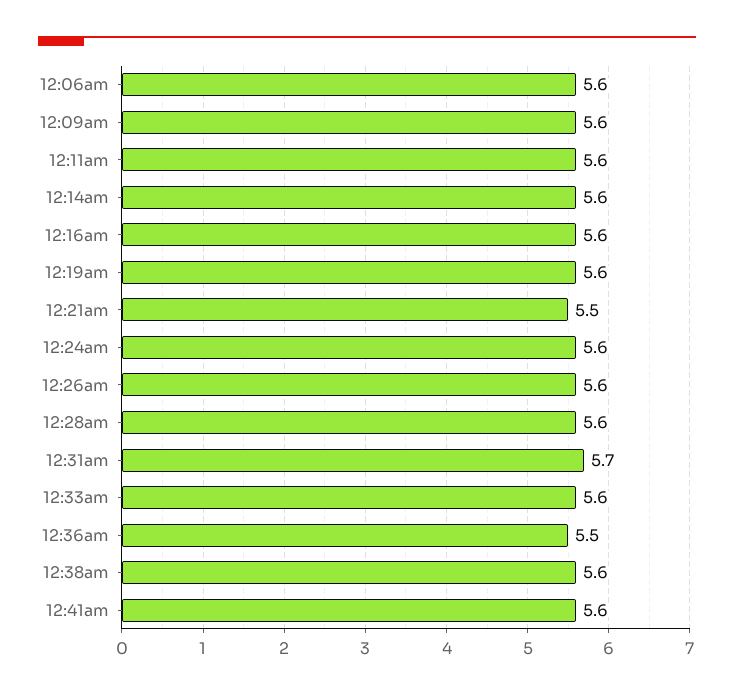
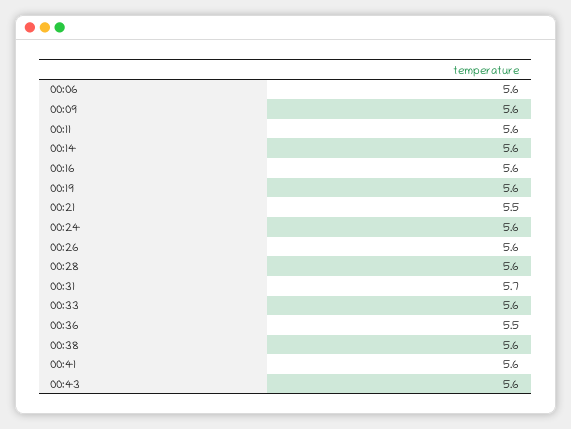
00:43: none -> 5.6

